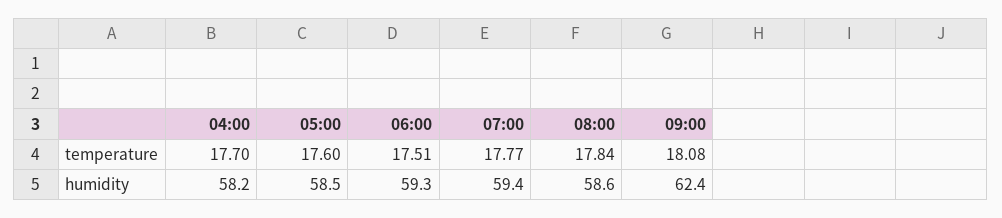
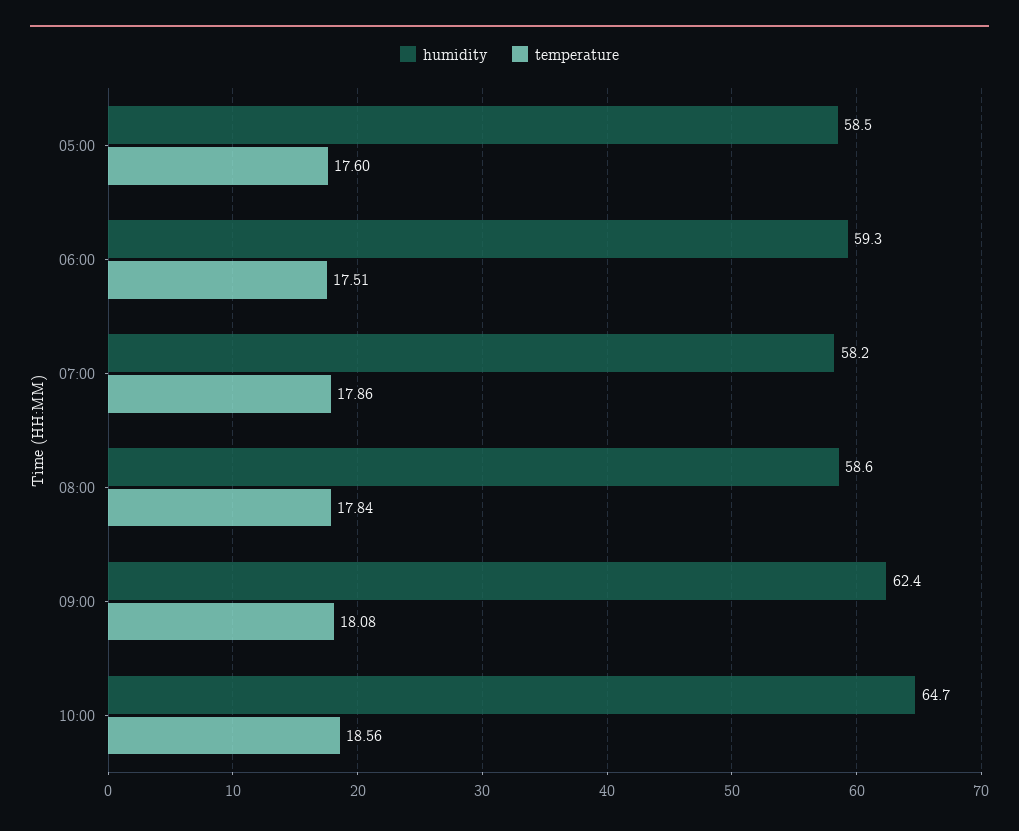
temperature, 04:00: 17.7 -> none
temperature, 07:00: 17.77 -> 17.86
humidity, 04:00: 58.2 -> none
humidity, 07:00: 59.4 -> 58.2
humidity, 10:00: none -> 64.7
temperature, 10:00: none -> 18.56

